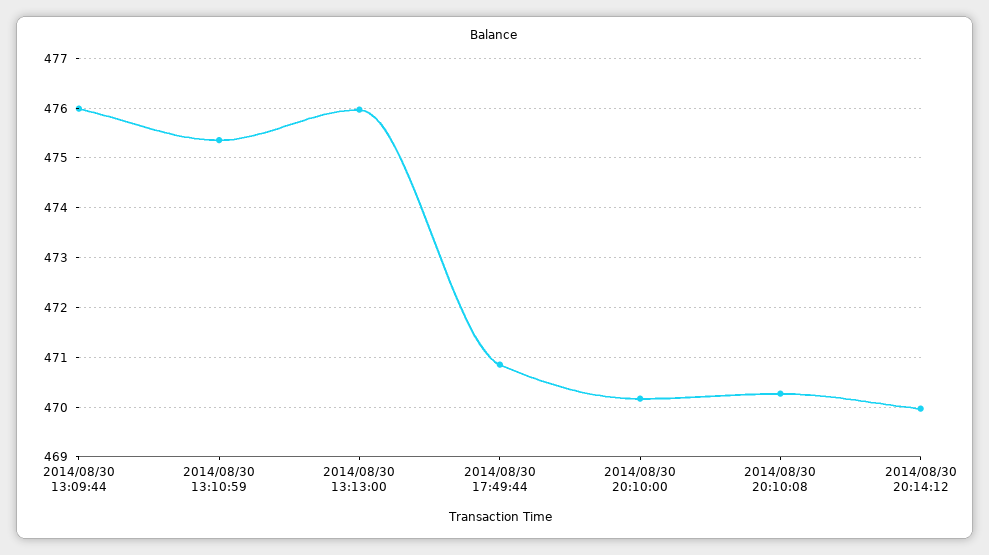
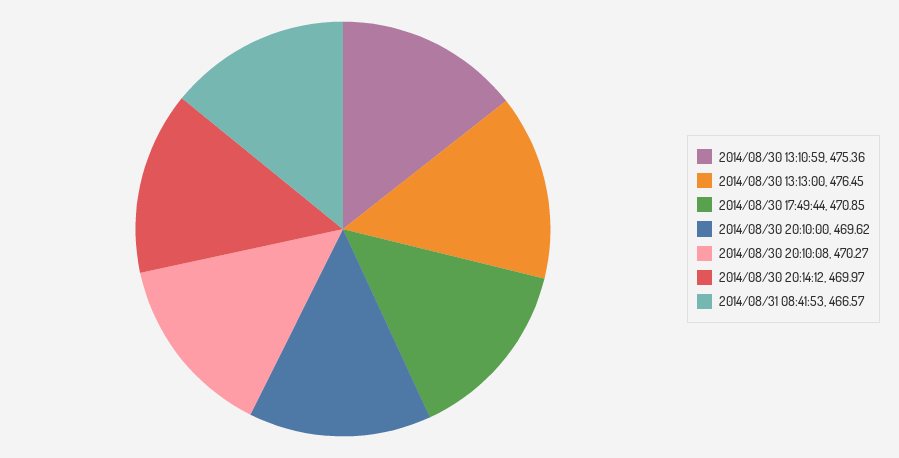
2014/08/30 13:09:44: 476 -> none
2014/08/30 13:13:00: 476 -> 476.45
2014/08/30 20:10:00: 470.2 -> 469.62
2014/08/31 08:41:53: none -> 466.57

